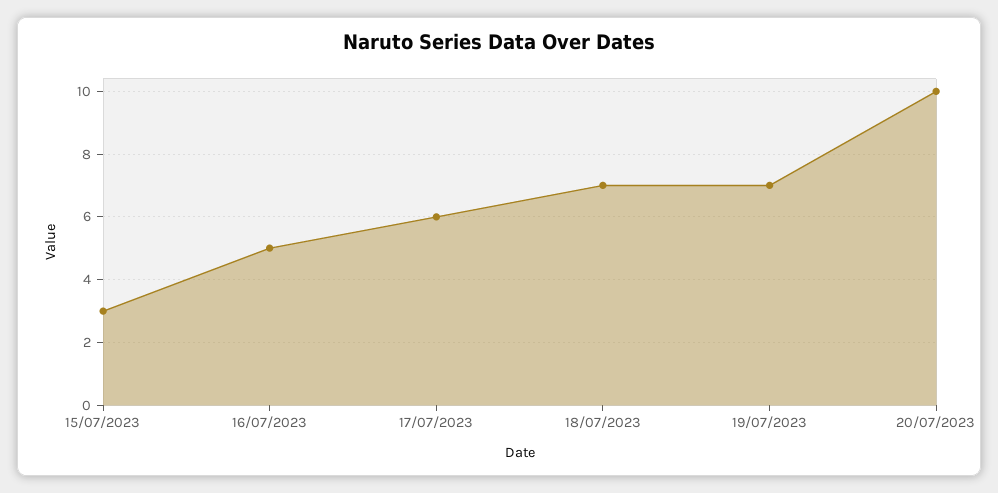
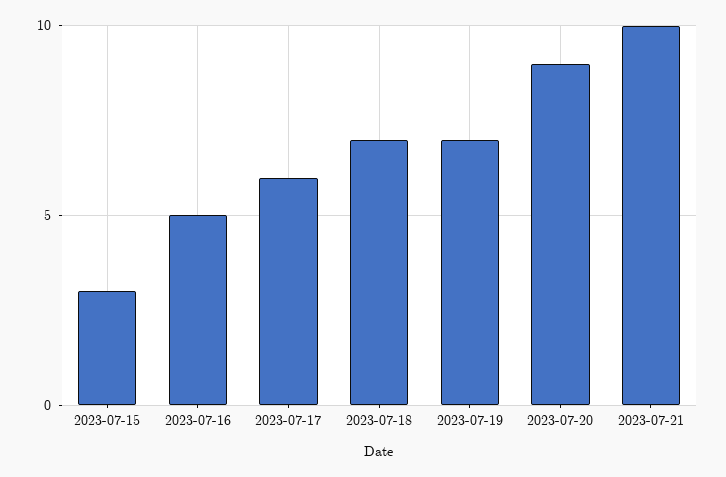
20/07/2023: 10 -> 9
2023-07-21: none -> 10

